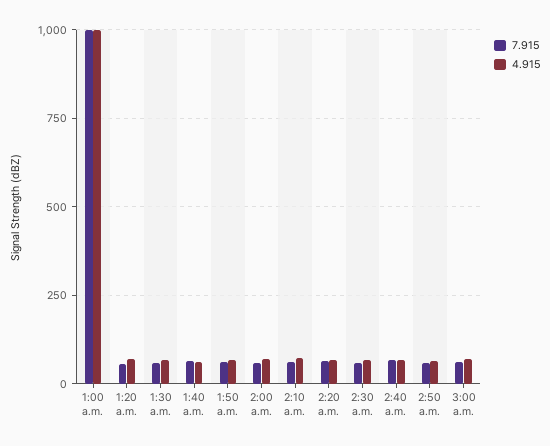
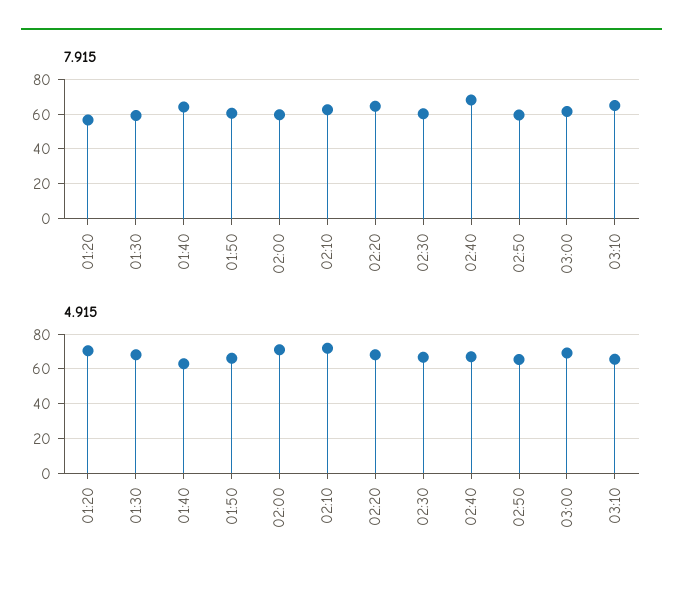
7.915, 1:00 a.m.: 1000 -> none
4.915, 1:00 a.m.: 1000 -> none
7.915, 03:10: none -> 65
4.915, 03:10: none -> 65

